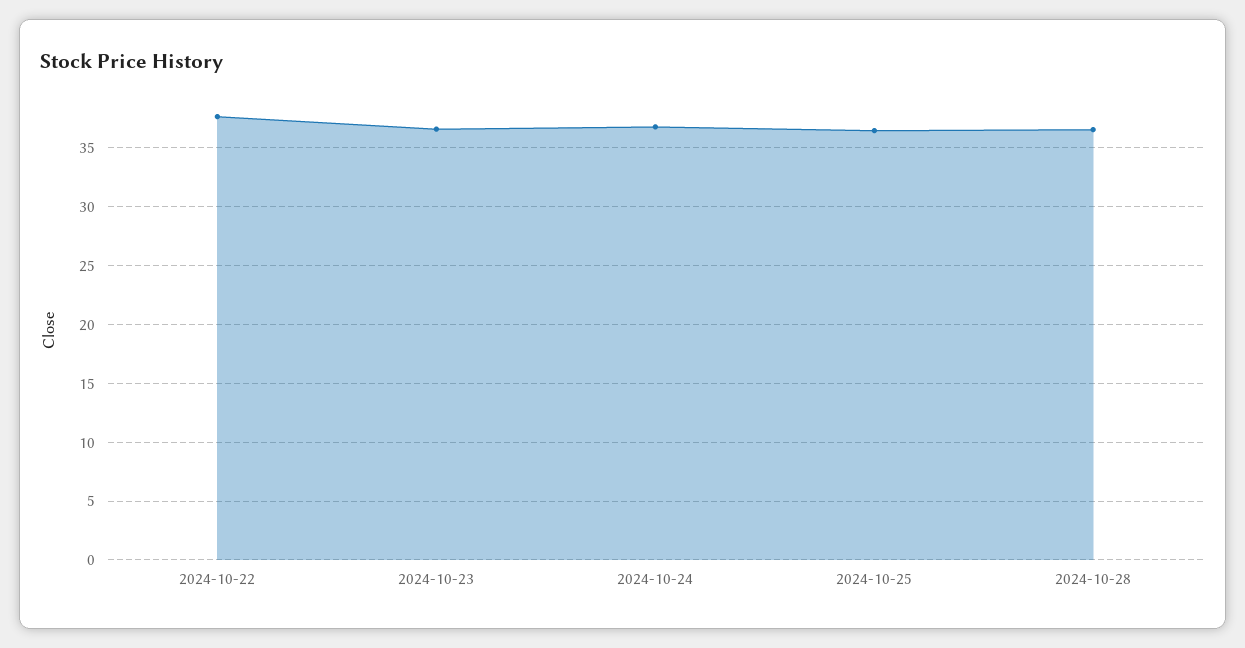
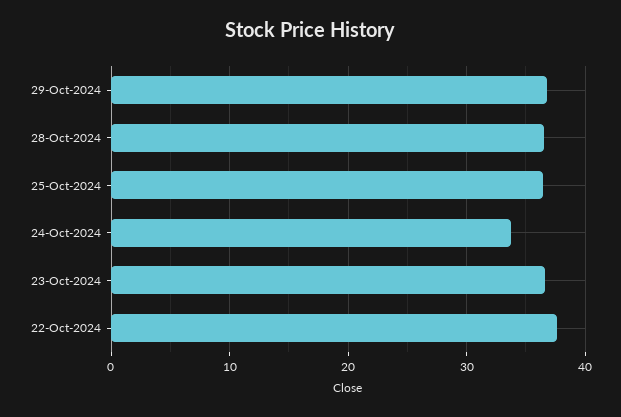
2024-10-24: 37 -> 34
29-Oct-2024: none -> 37

